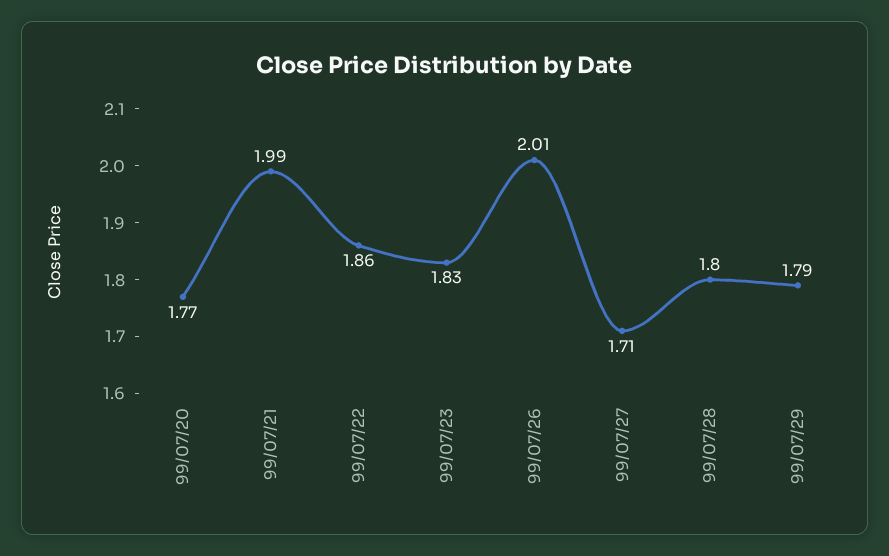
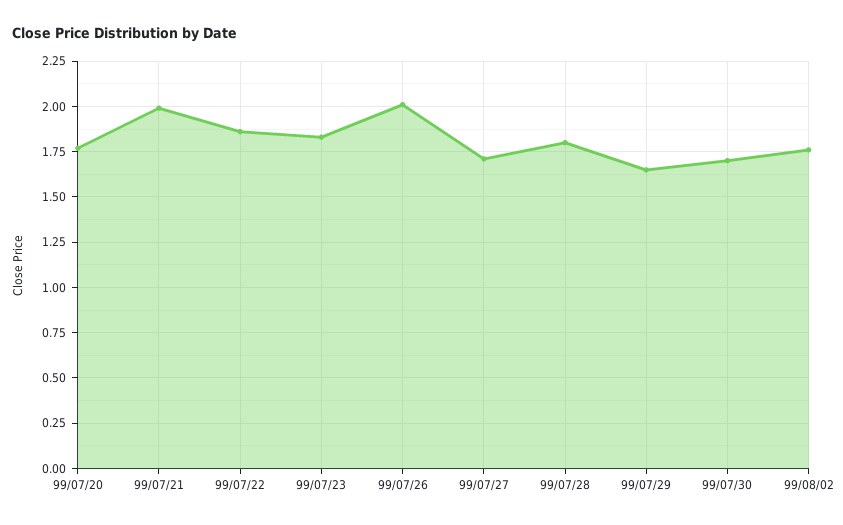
99/07/29: 1.79 -> 1.65
99/07/30: none -> 1.7
99/08/02: none -> 1.75

